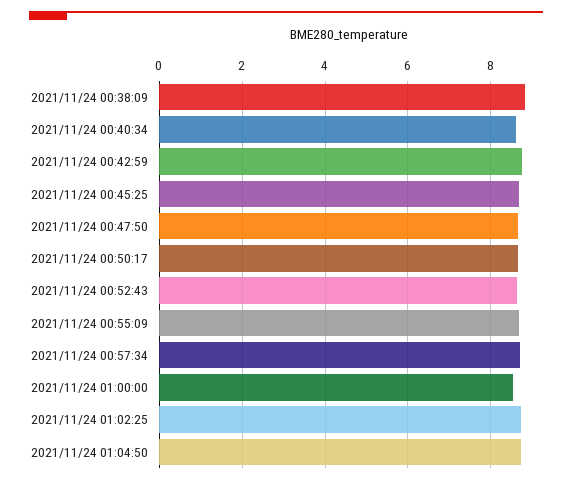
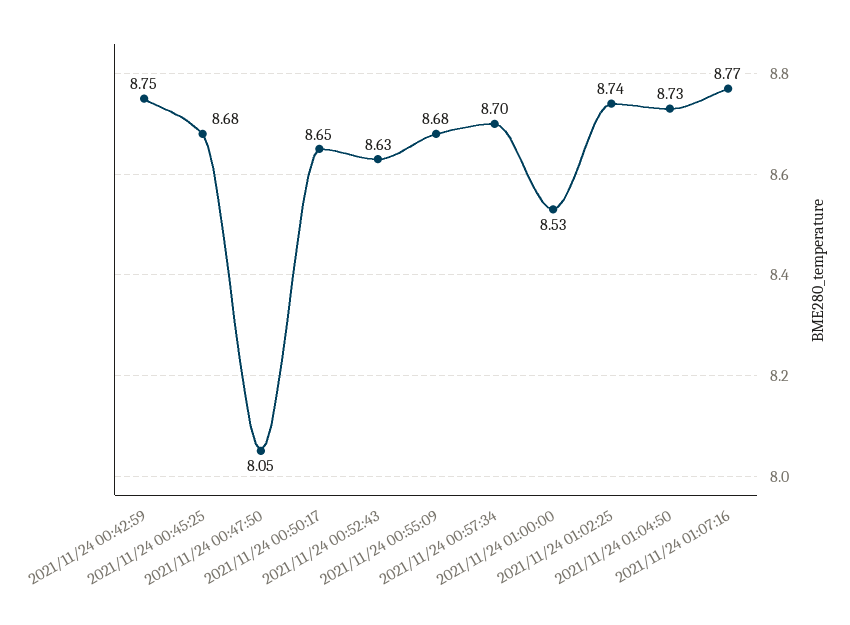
2021/11/24 00:38:09: 8.8 -> none
2021/11/24 00:40:34: 8.6 -> none
2021/11/24 00:47:50: 8.6 -> 8.05
2021/11/24 01:07:16: none -> 8.77

